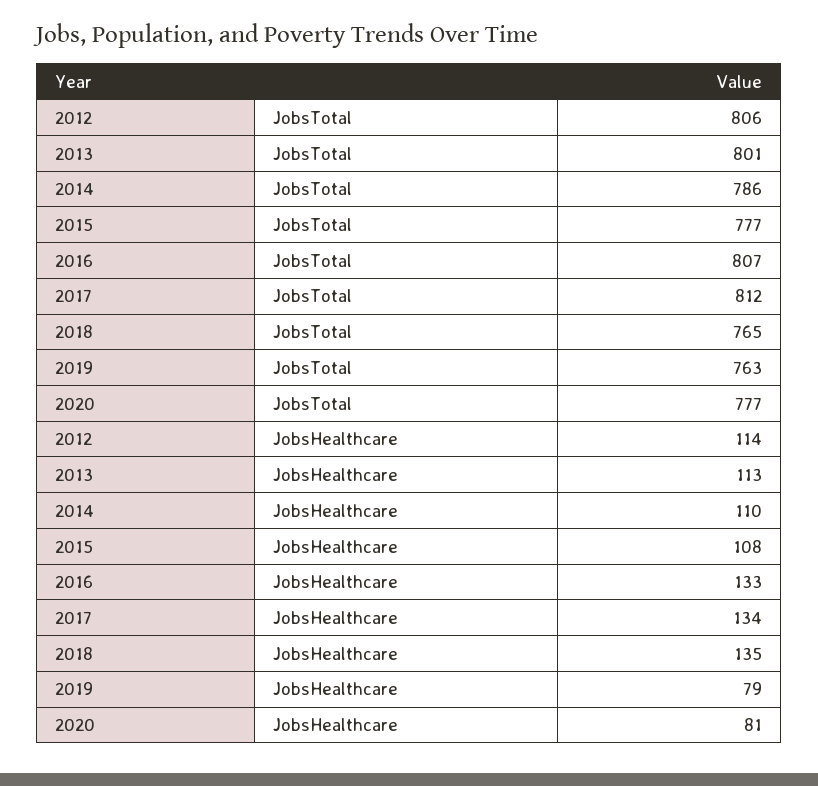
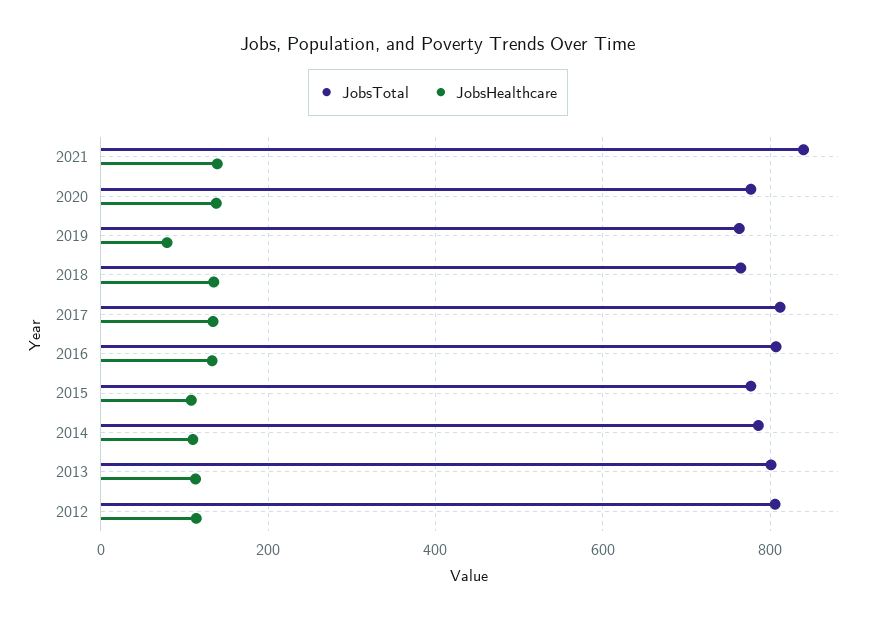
JobsHealthcare, 2020: 81 -> 140
JobsTotal, 2021: none -> 840
JobsHealthcare, 2021: none -> 140

